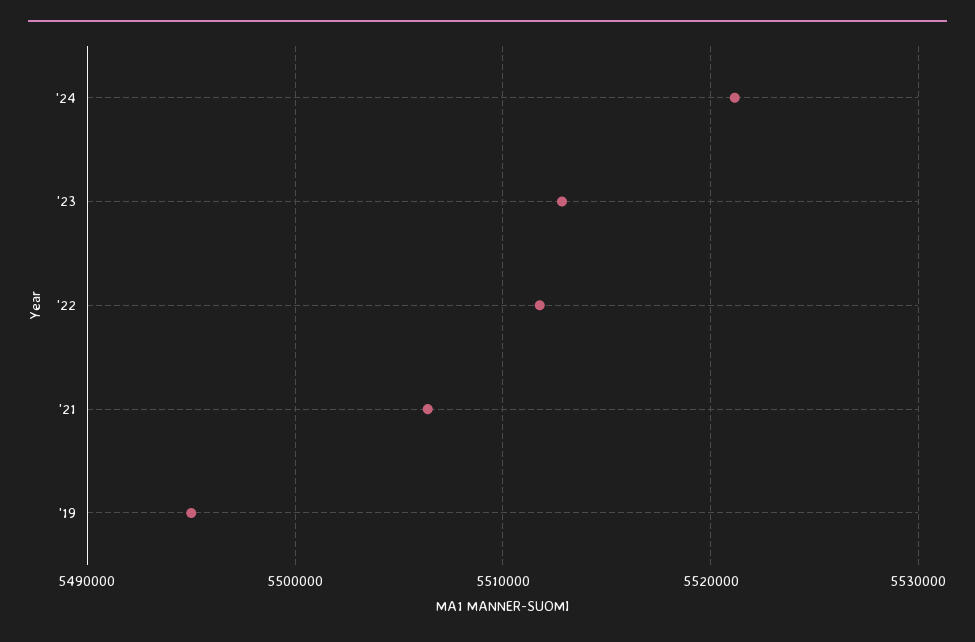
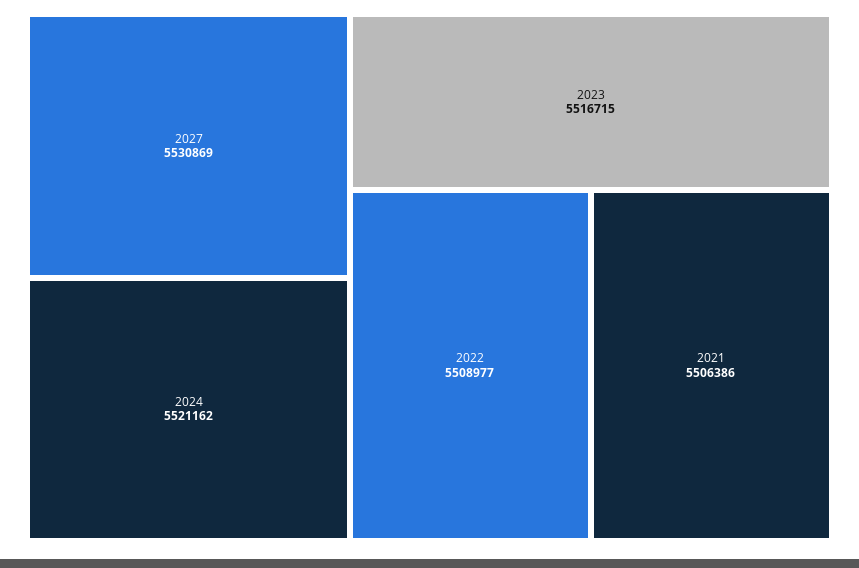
'23: 5513000 -> 5516715
'22: 5512000 -> 5508977
'19: 5495000 -> none
2027: none -> 5530869

